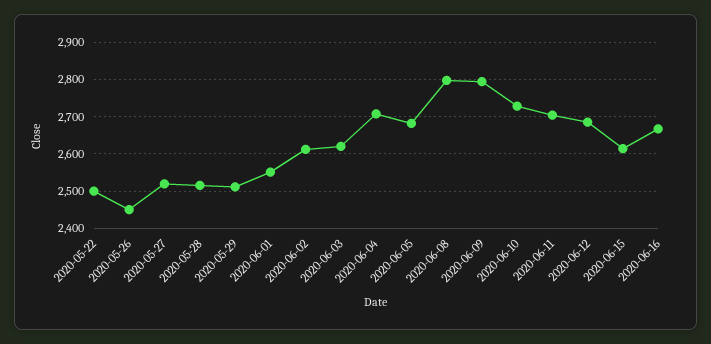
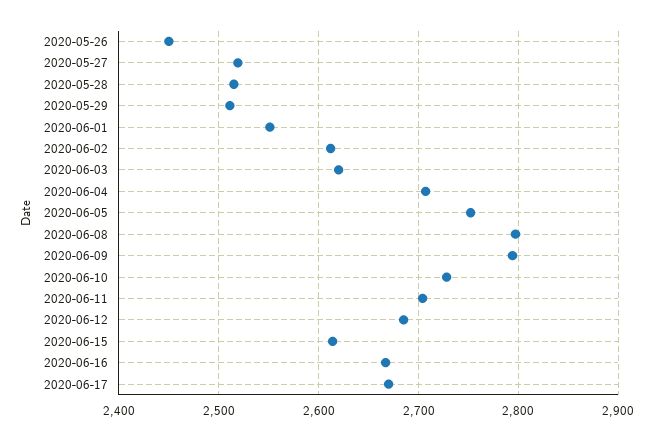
2020-05-22: 2500 -> none
2020-06-05: 2680 -> 2750
2020-06-17: none -> 2670

